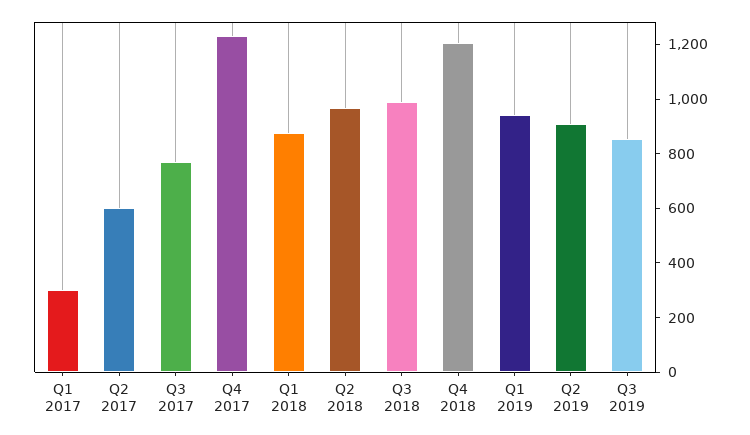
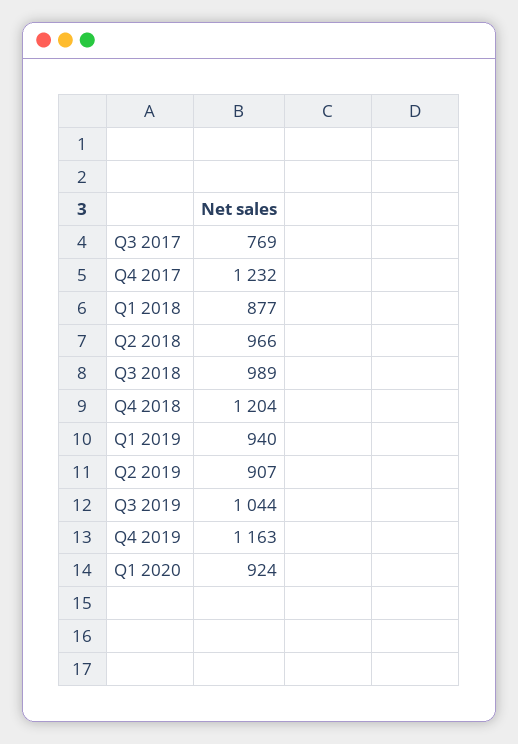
Q1 2017: 300 -> none
Q2 2017: 600 -> none
Q3 2019: 850 -> 1044
Q4 2019: none -> 1163
Q1 2020: none -> 924

